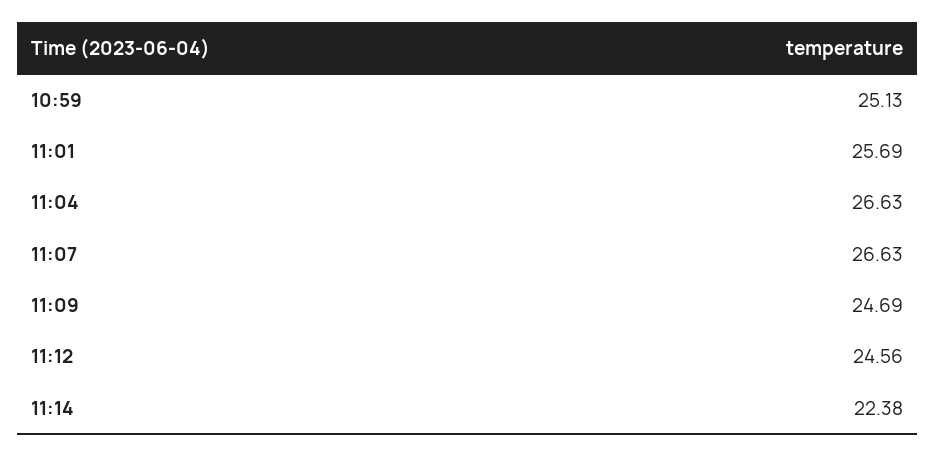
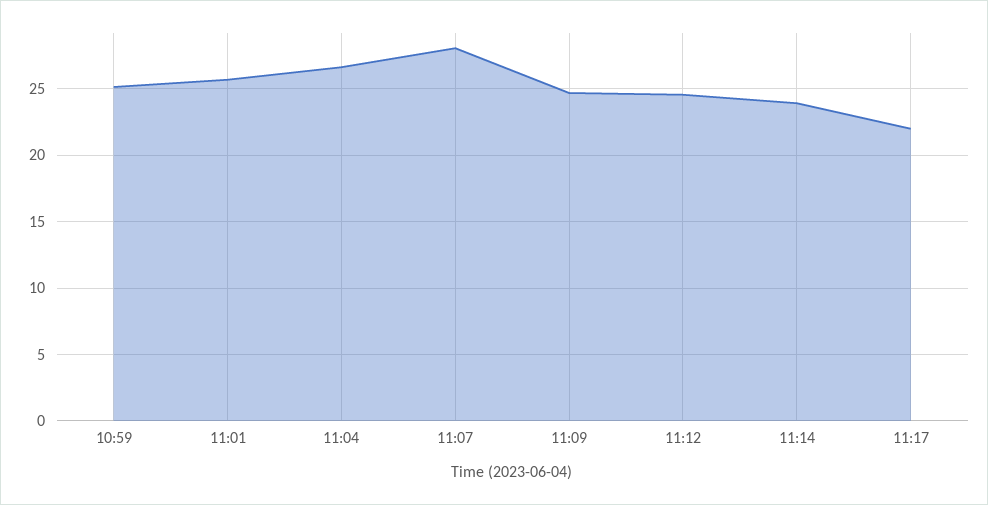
11:07: 26.63 -> 28
11:14: 22.38 -> 24
11:17: none -> 22

